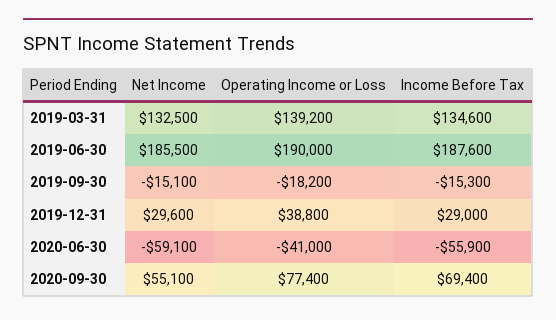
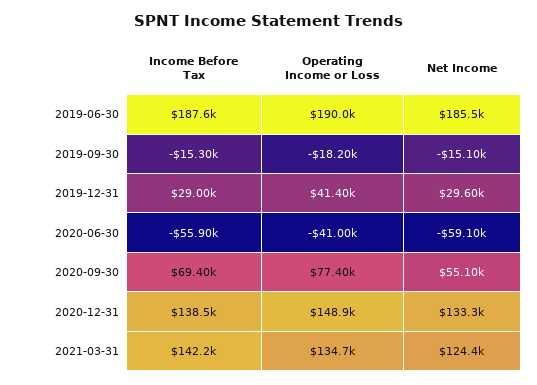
Net Income, 2019-03-31: 132500 -> none
Operating Income or Loss, 2019-03-31: 139200 -> none
Income Before Tax, 2019-03-31: 134600 -> none
Operating Income or Loss, 2019-12-31: 38800 -> 41400
Income Before Tax, 2020-12-31: none -> 138500
Operating Income or Loss, 2020-12-31: none -> 148900
Net Income, 2020-12-31: none -> 133300
Income Before Tax, 2021-03-31: none -> 142200
Operating Income or Loss, 2021-03-31: none -> 134700
Net Income, 2021-03-31: none -> 124400

